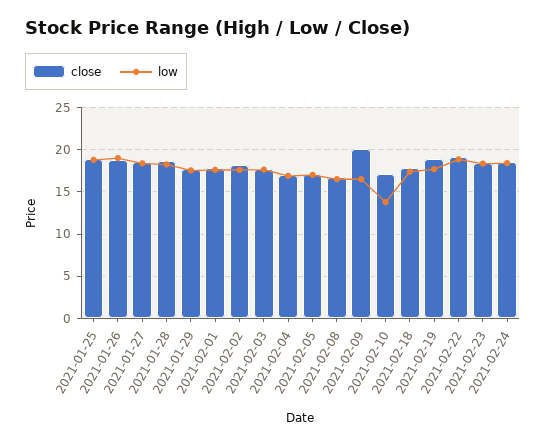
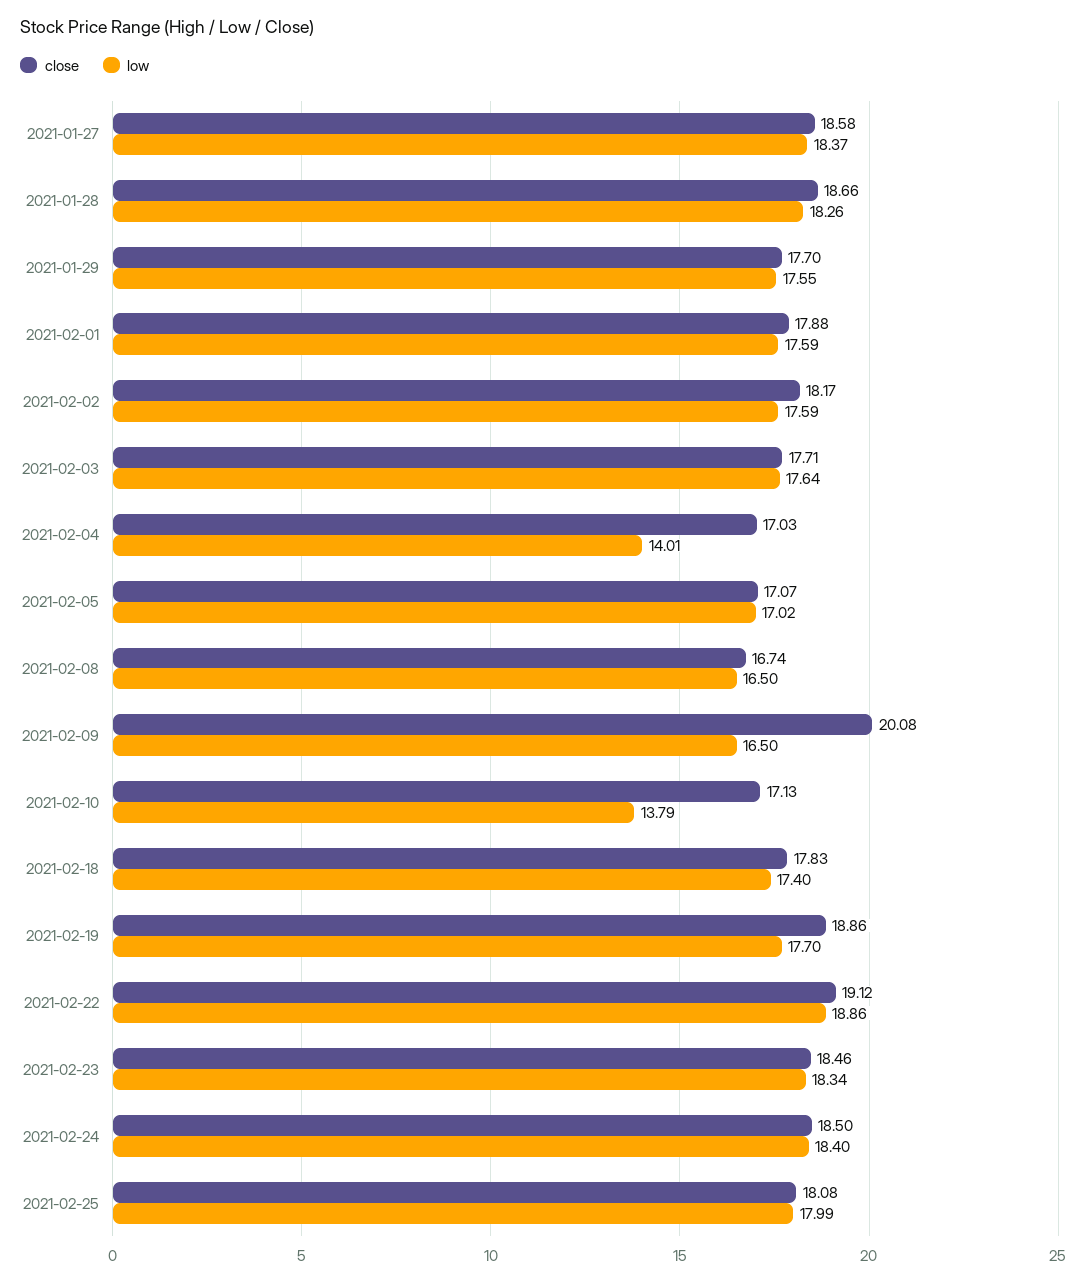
close, 2021-01-25: 19 -> none
low, 2021-01-25: 19 -> none
close, 2021-01-26: 19 -> none
low, 2021-01-26: 19 -> none
low, 2021-02-04: 17 -> 14.01
close, 2021-02-25: none -> 18.08
low, 2021-02-25: none -> 17.99

